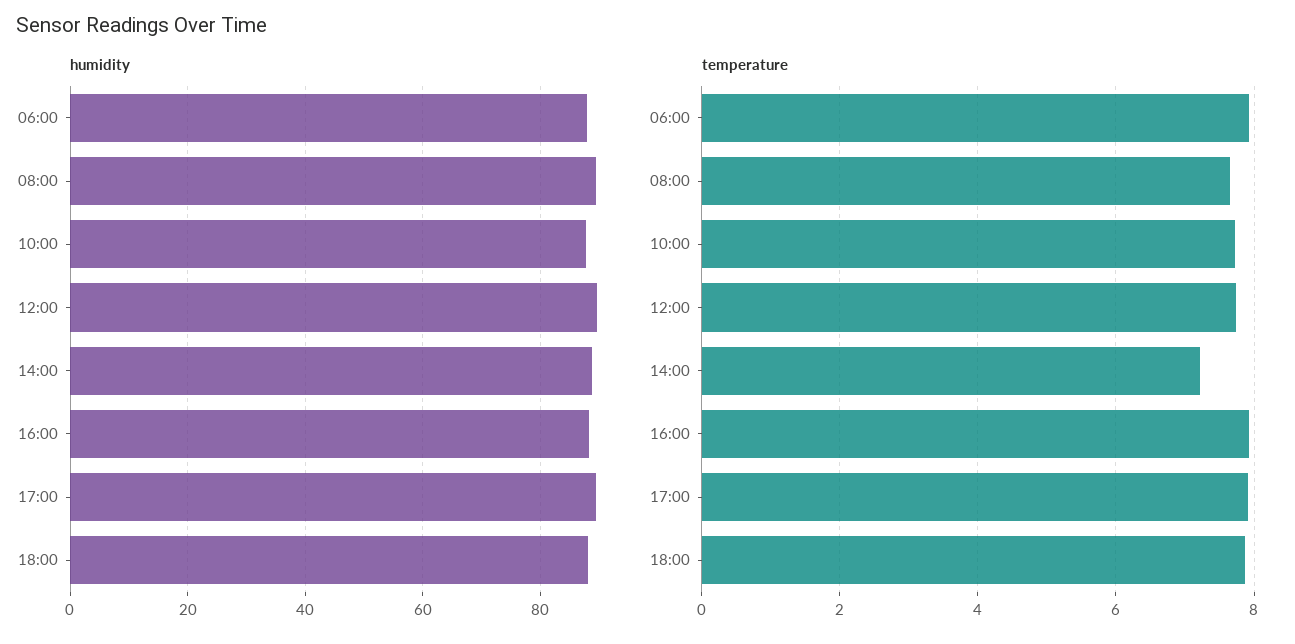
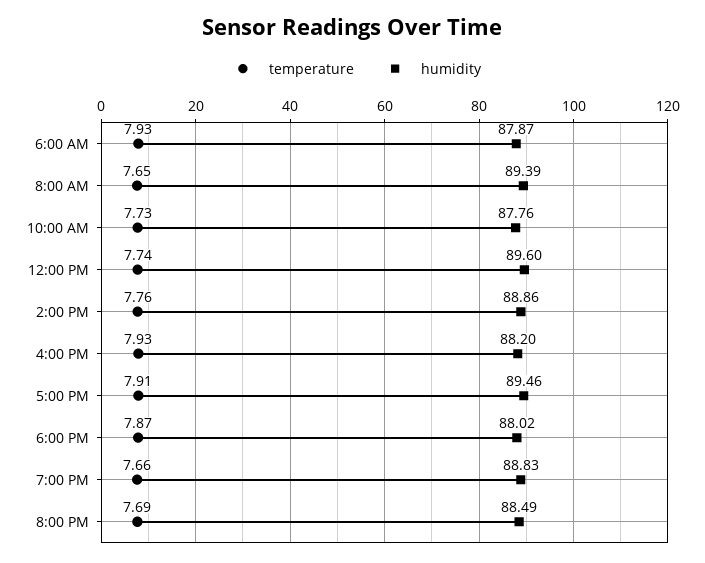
temperature, 14:00: 7.2 -> 7.76
temperature, 7:00 PM: none -> 7.66
humidity, 7:00 PM: none -> 88.83
temperature, 8:00 PM: none -> 7.69
humidity, 8:00 PM: none -> 88.49

